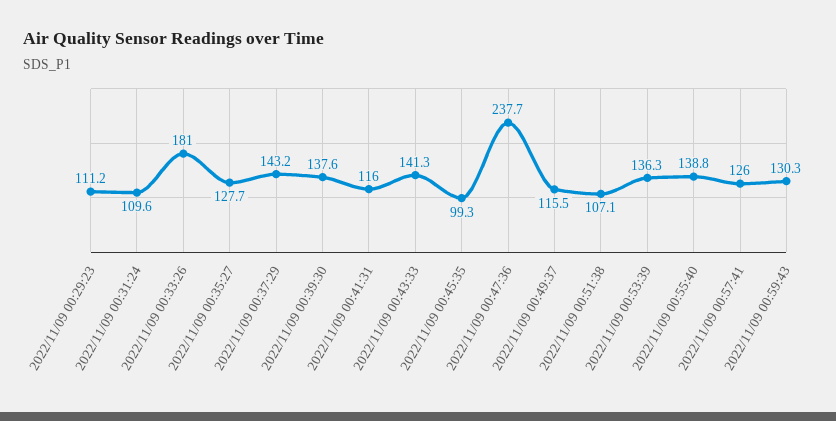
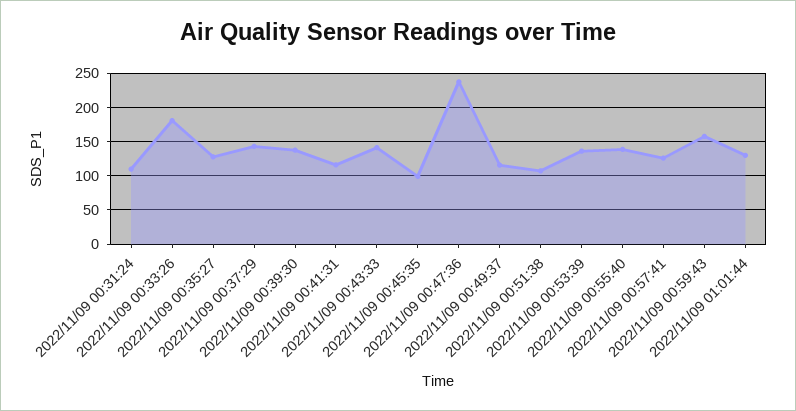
2022/11/09 00:29:23: 111.2 -> none
2022/11/09 00:59:43: 130.3 -> 160
2022/11/09 01:01:44: none -> 130

